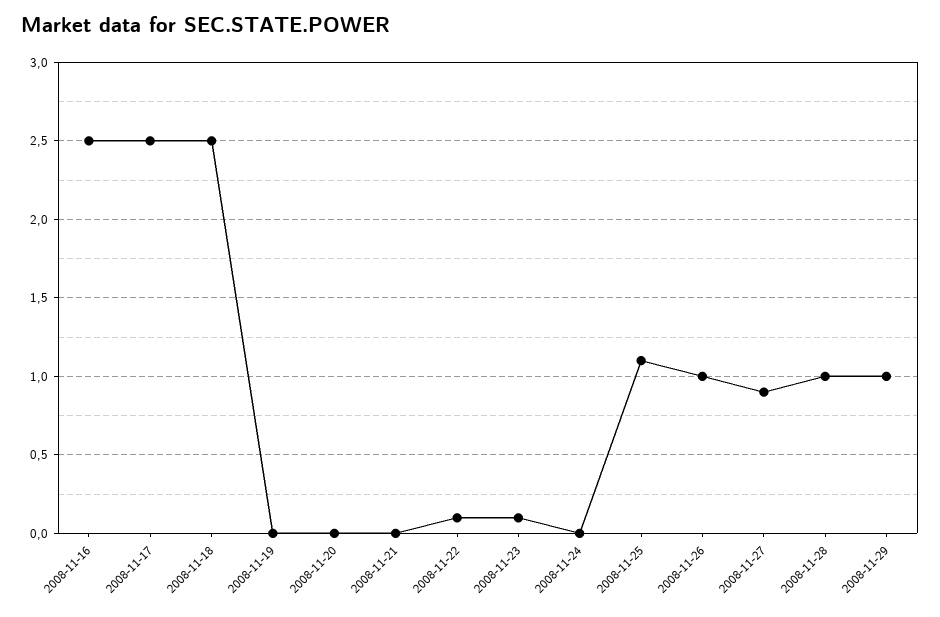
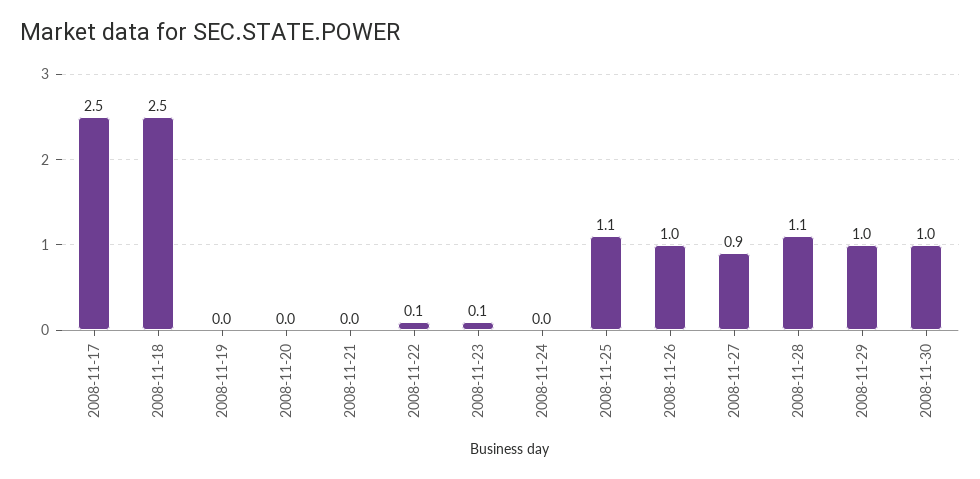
2008-11-16: 2.5 -> none
2008-11-28: 1 -> 1.1
2008-11-30: none -> 1

